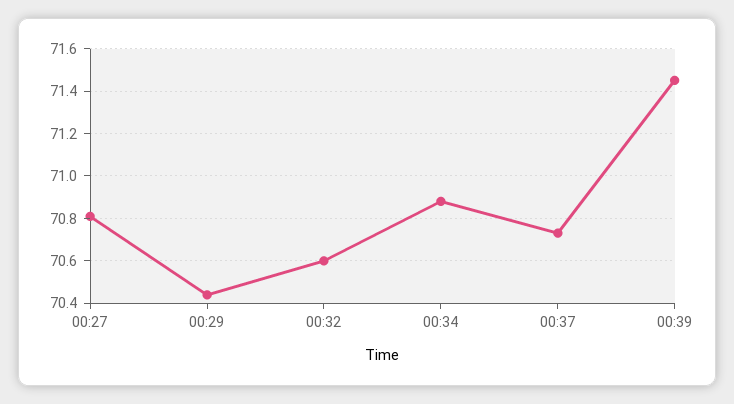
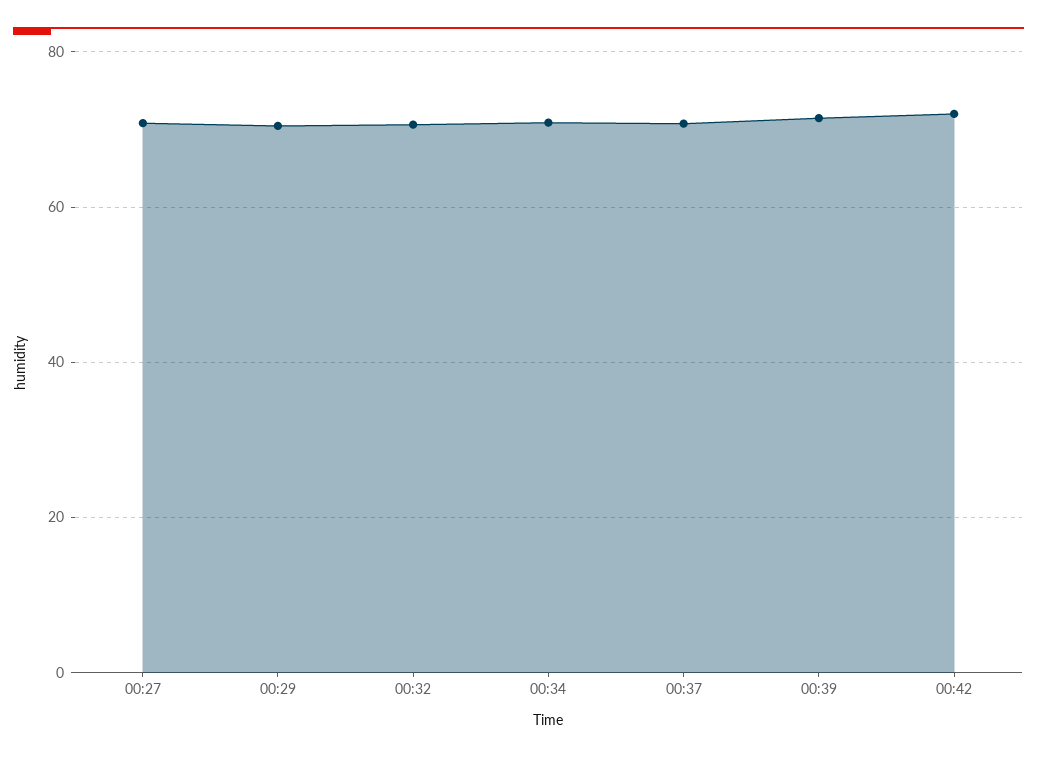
00:42: none -> 72

